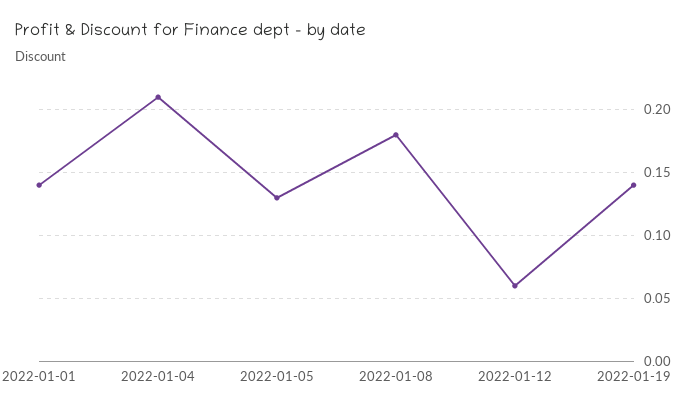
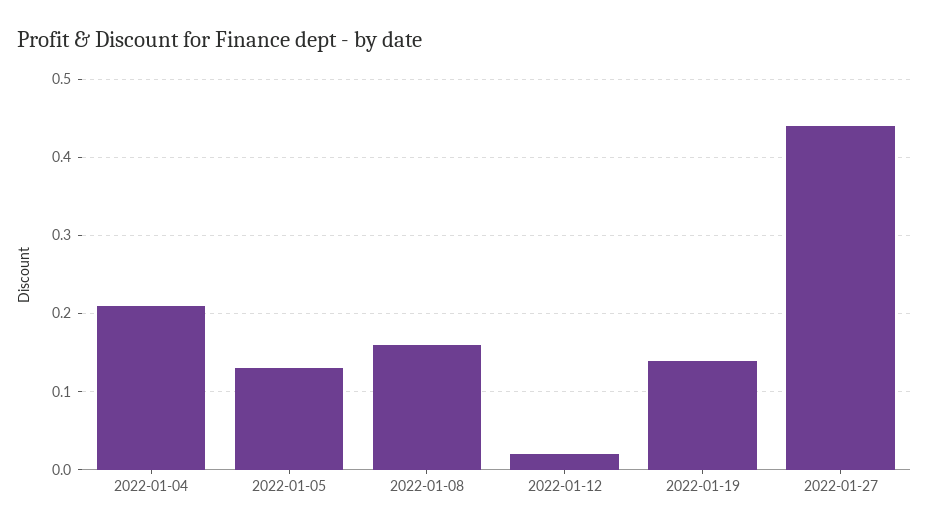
2022-01-01: 0.14 -> none
2022-01-08: 0.18 -> 0.16
2022-01-12: 0.06 -> 0.02
2022-01-27: none -> 0.44

